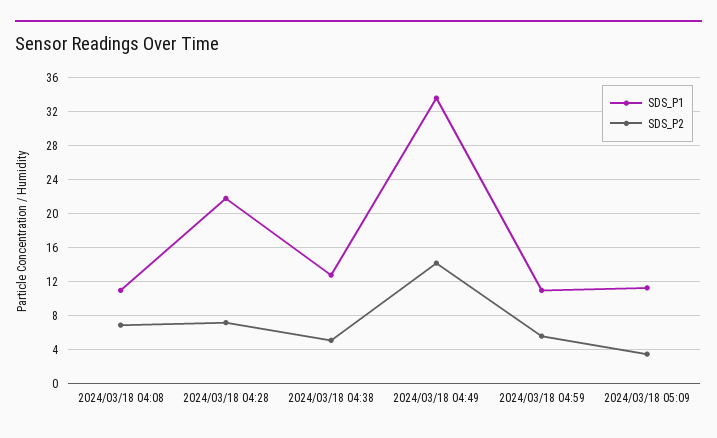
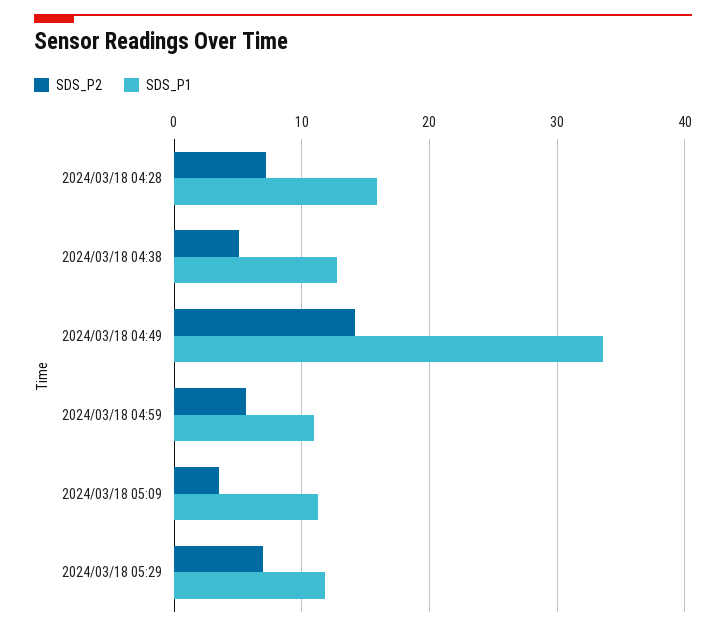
SDS_P1, 2024/03/18 04:08: 11 -> none
SDS_P2, 2024/03/18 04:08: 7 -> none
SDS_P1, 2024/03/18 04:28: 22 -> 16
SDS_P2, 2024/03/18 05:29: none -> 7
SDS_P1, 2024/03/18 05:29: none -> 12

